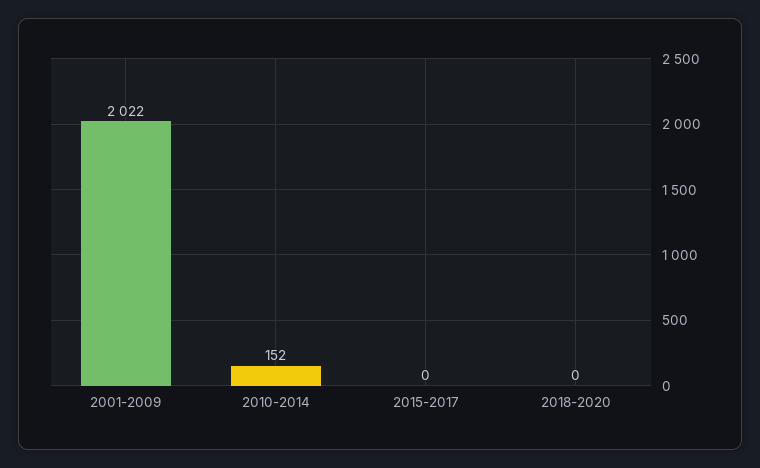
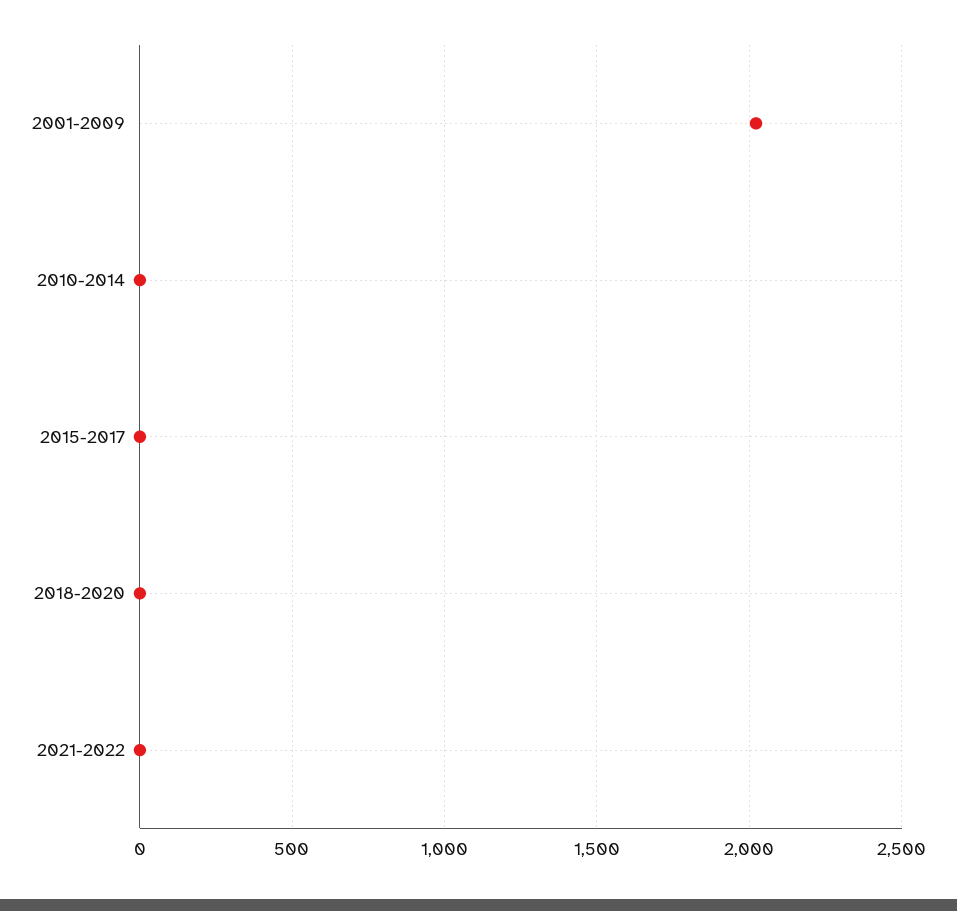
2010-2014: 152 -> 0
2021-2022: none -> 0

